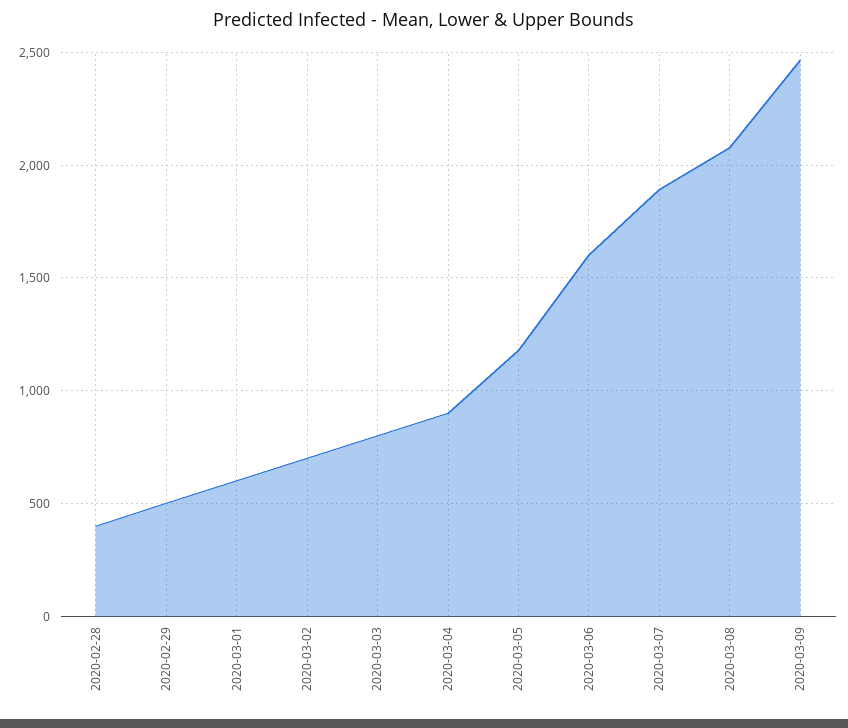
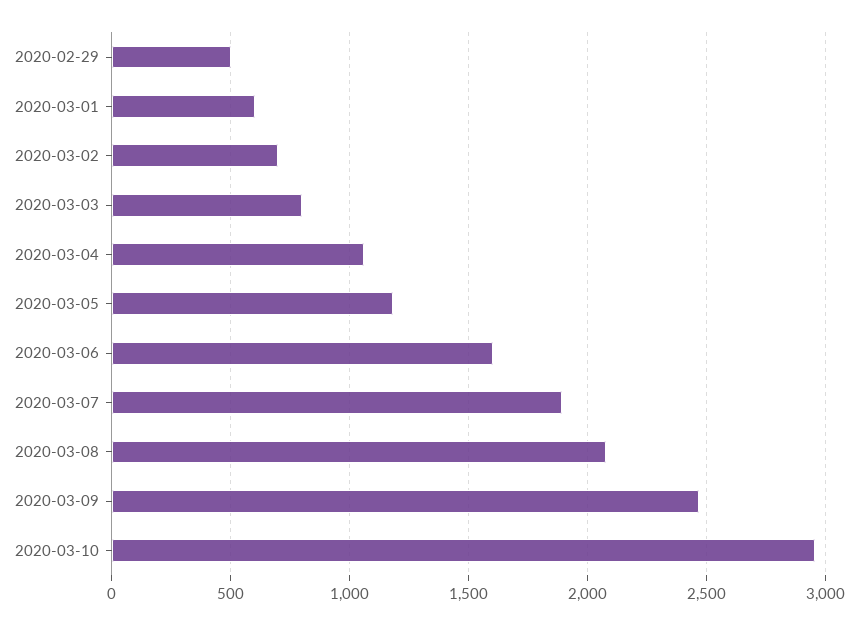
2020-02-28: 400 -> none
2020-03-04: 900 -> 1050
2020-03-10: none -> 2950

